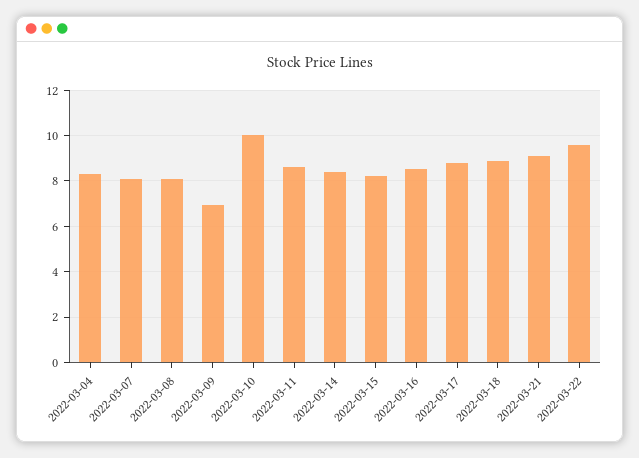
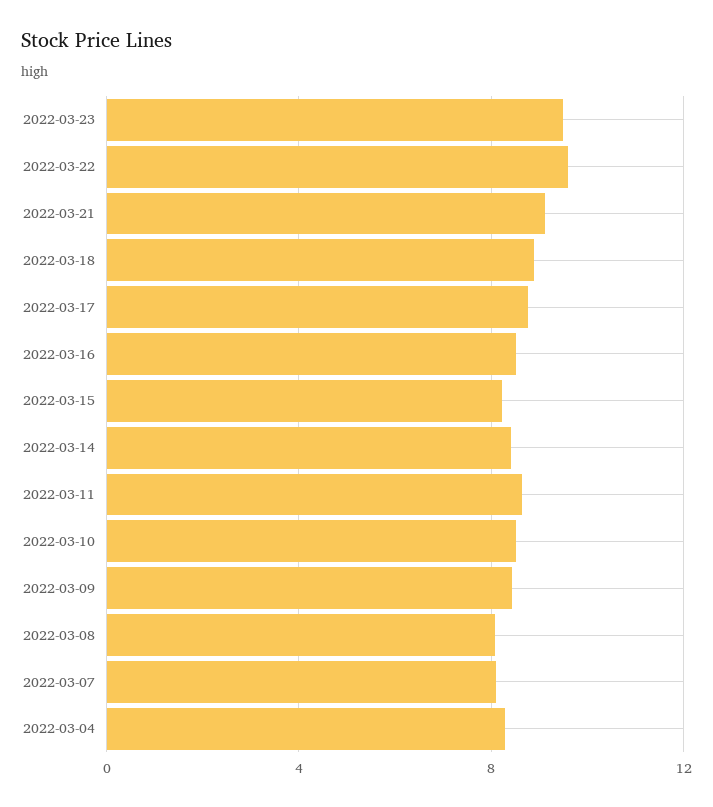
2022-03-09: 7 -> 8.5
2022-03-10: 10 -> 8.5
2022-03-23: none -> 9.5

